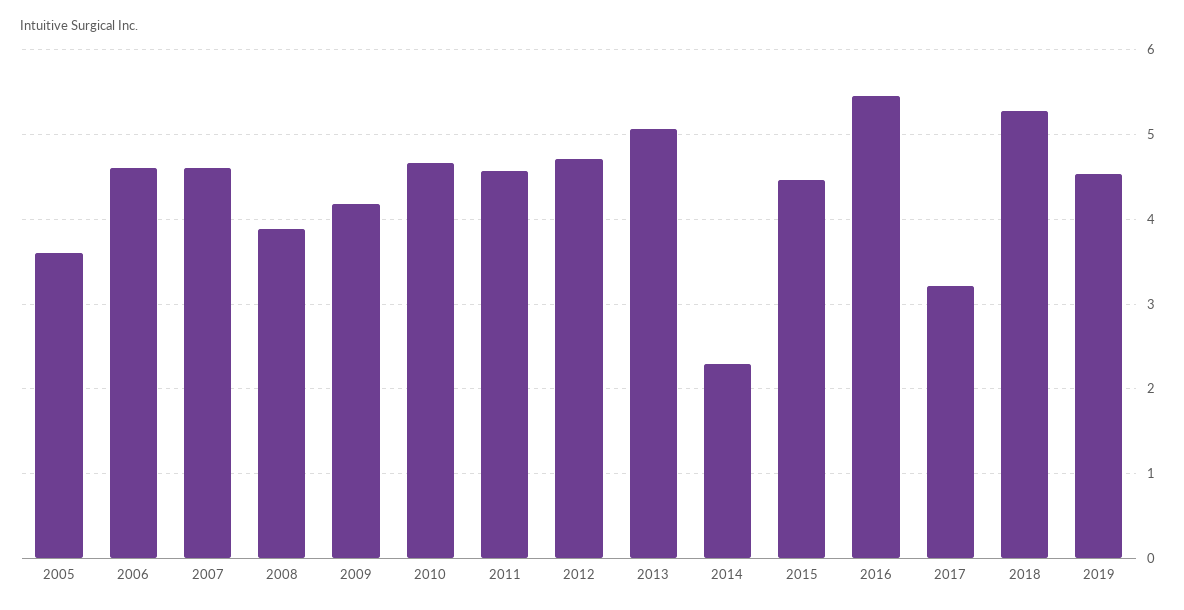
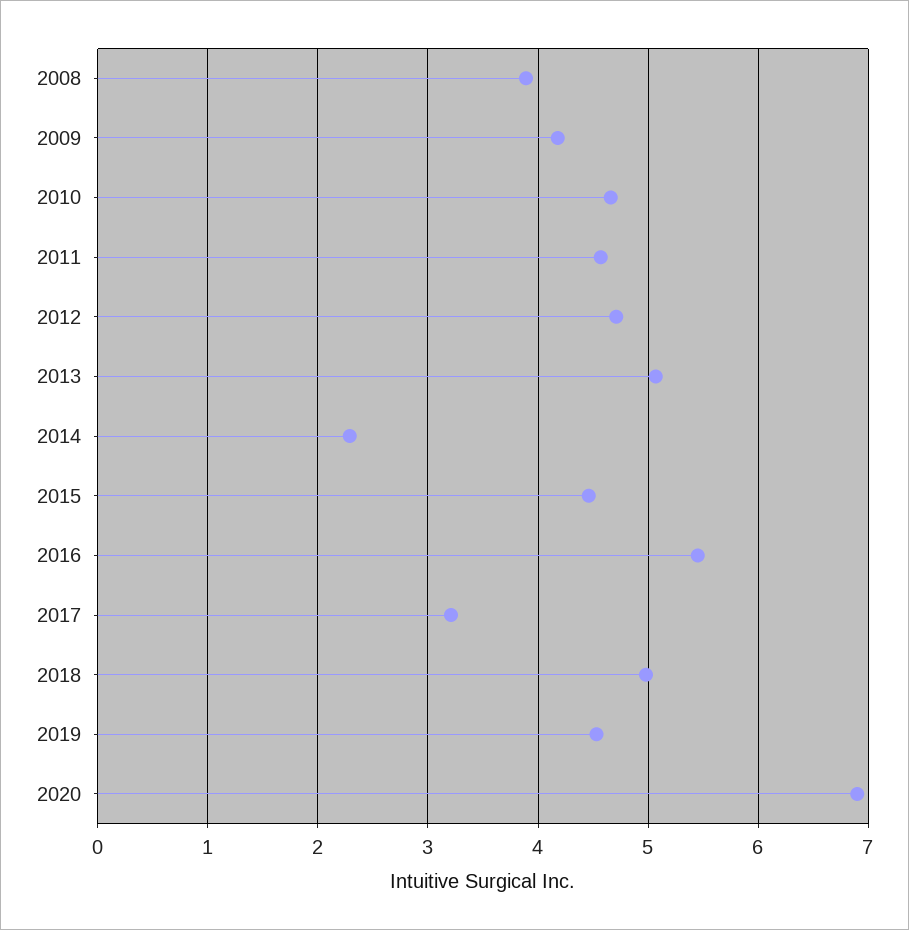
2005: 3.6 -> none
2006: 4.6 -> none
2007: 4.6 -> none
2018: 5.3 -> 5
2020: none -> 6.9

